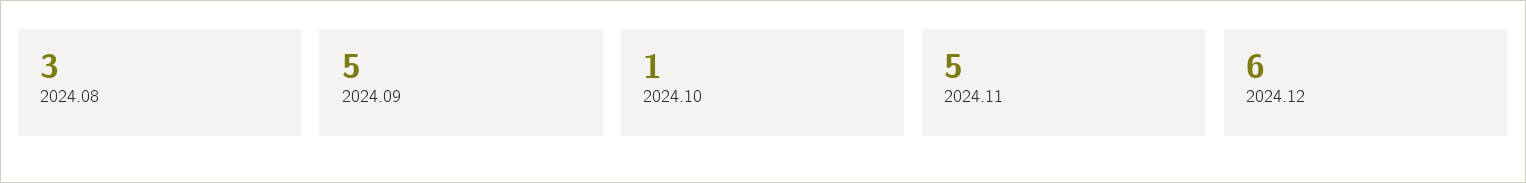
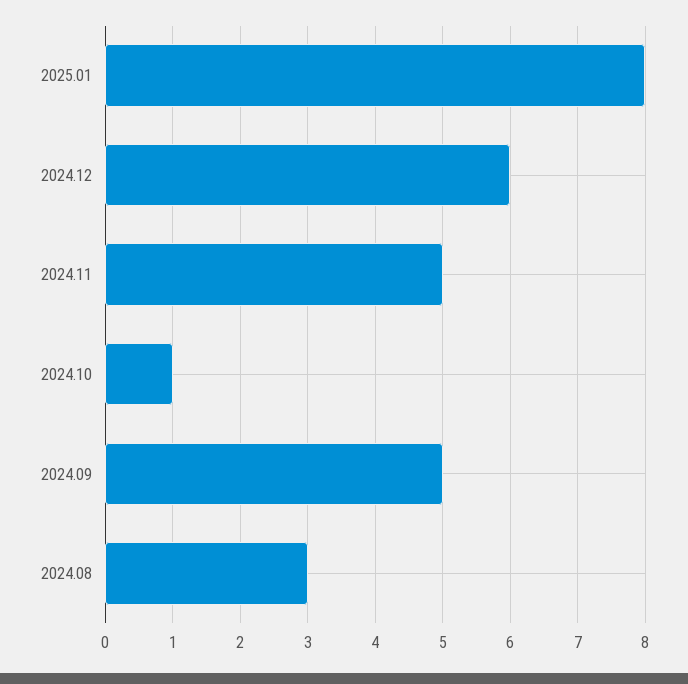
2025.01: none -> 8

